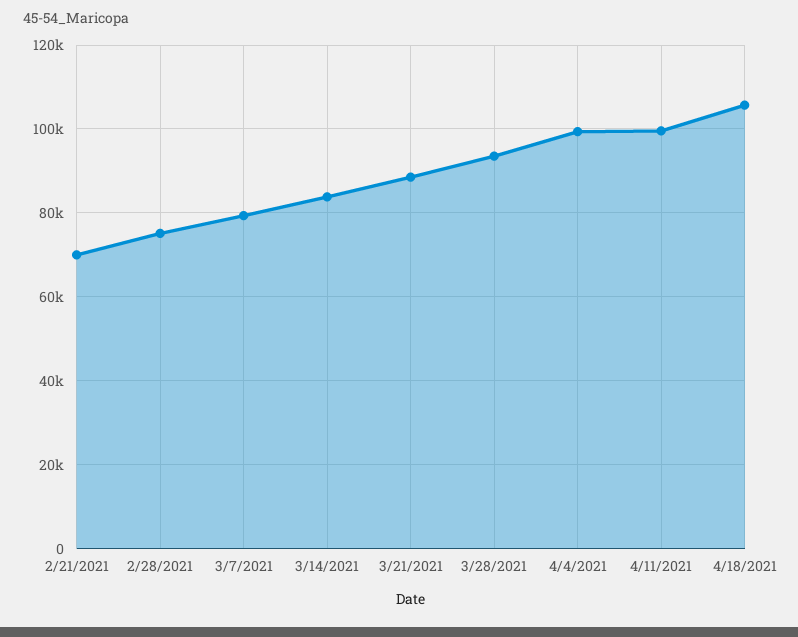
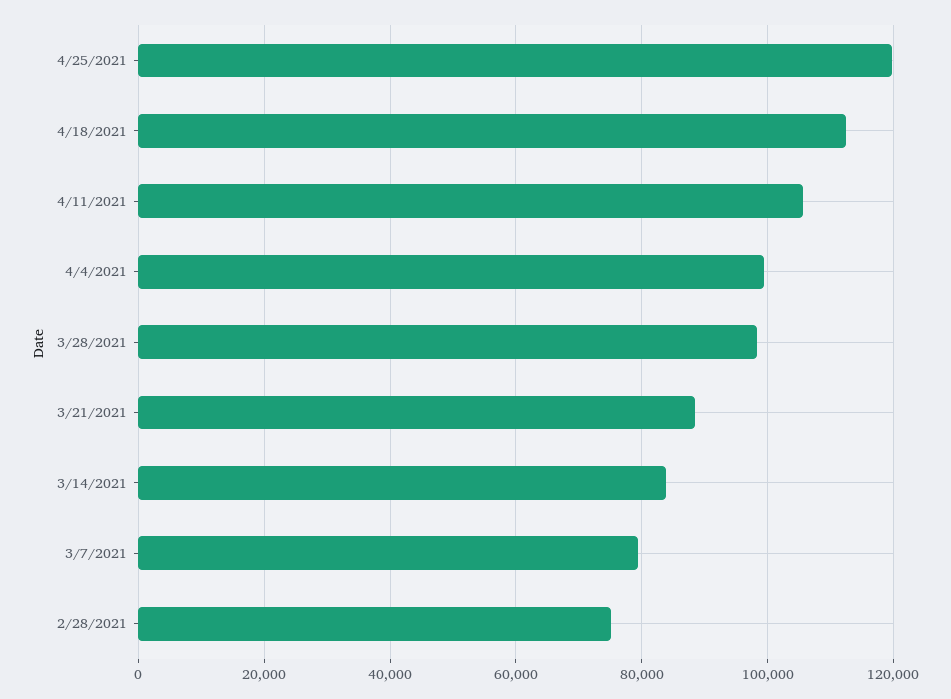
2/21/2021: 70000 -> none
3/28/2021: 94000 -> 98000
4/11/2021: 100000 -> 106000
4/18/2021: 106000 -> 112000
4/25/2021: none -> 120000

